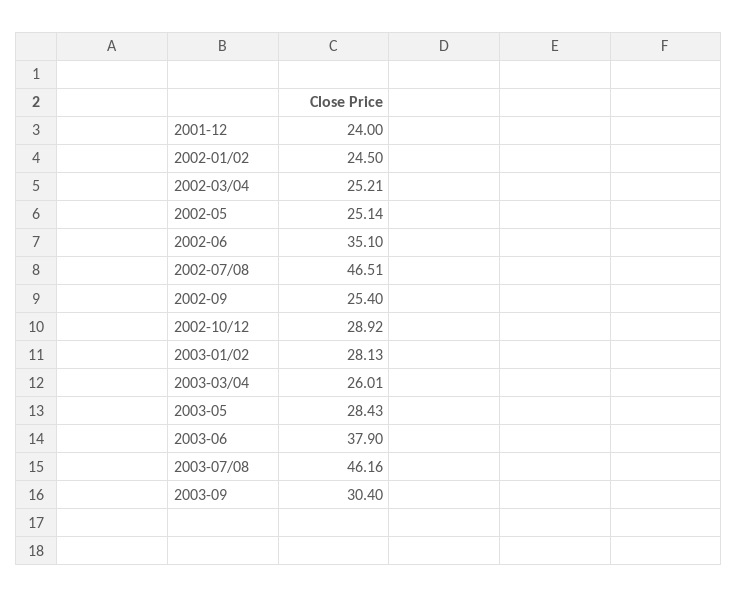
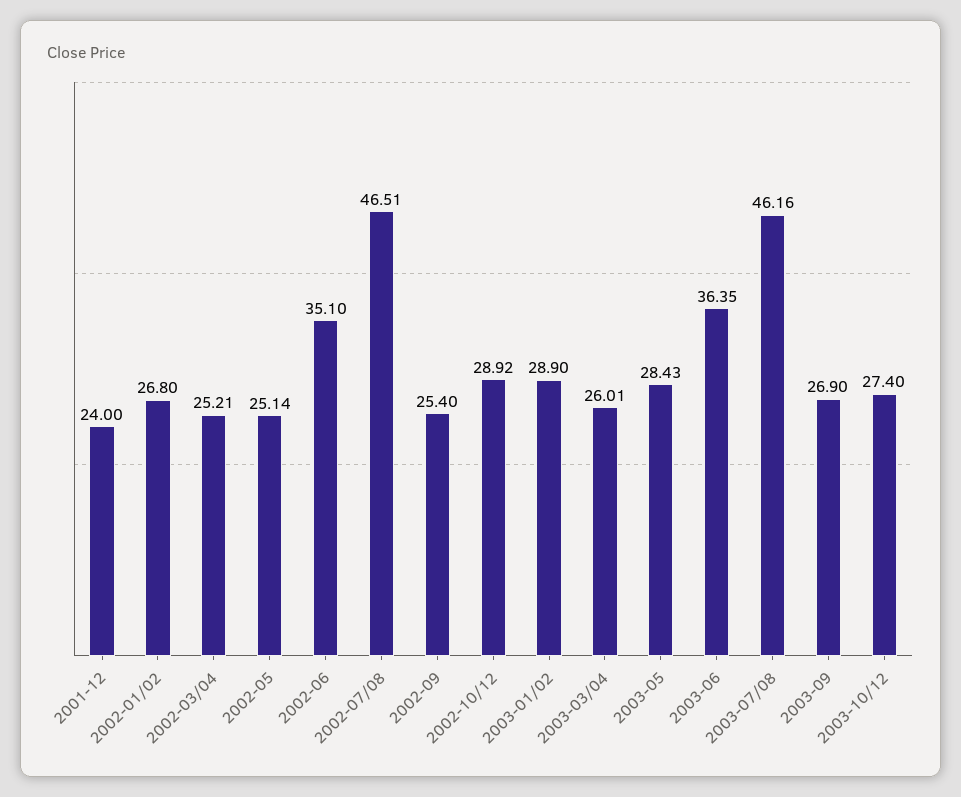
2002-01/02: 24.5 -> 26.8
2003-01/02: 28.13 -> 28.9
2003-06: 37.9 -> 36.35
2003-09: 30.4 -> 26.9
2003-10/12: none -> 27.4

